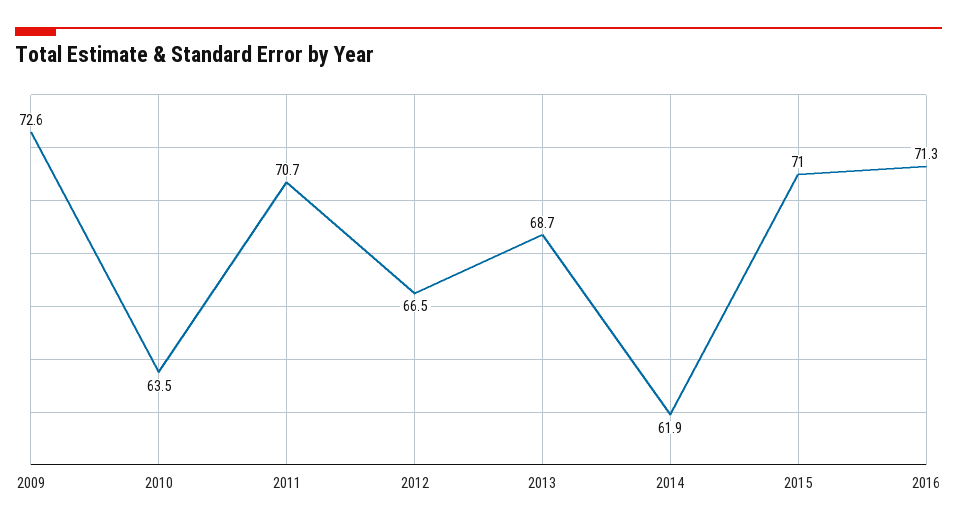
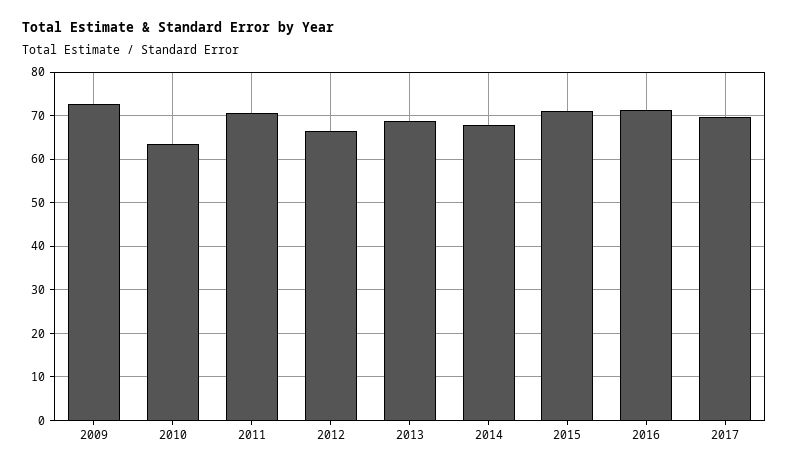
2014: 61.9 -> 68
2017: none -> 70

